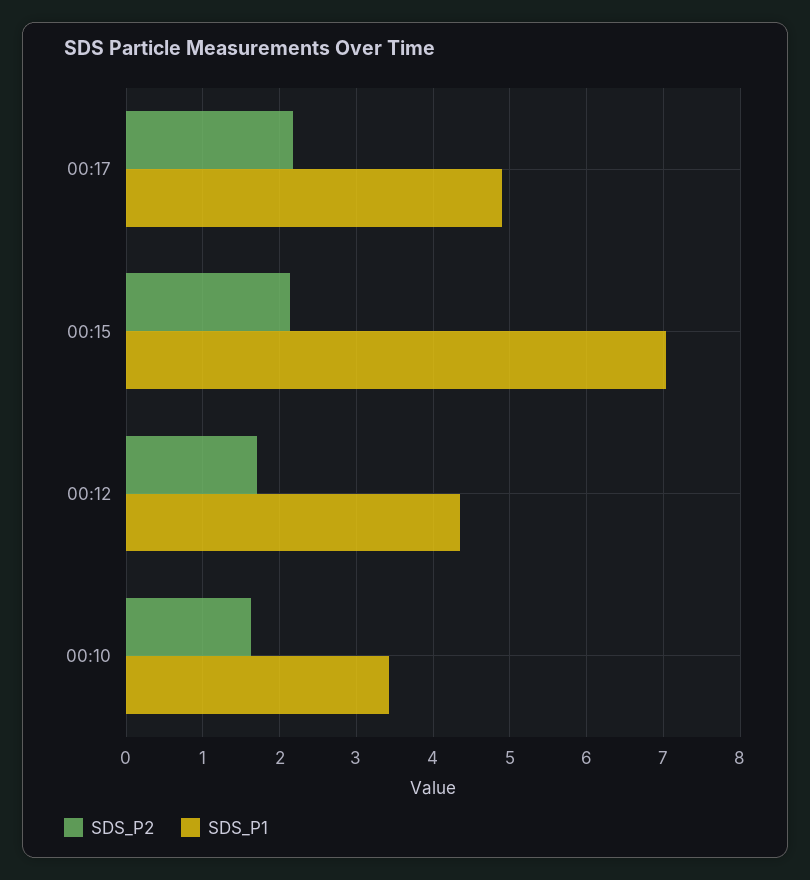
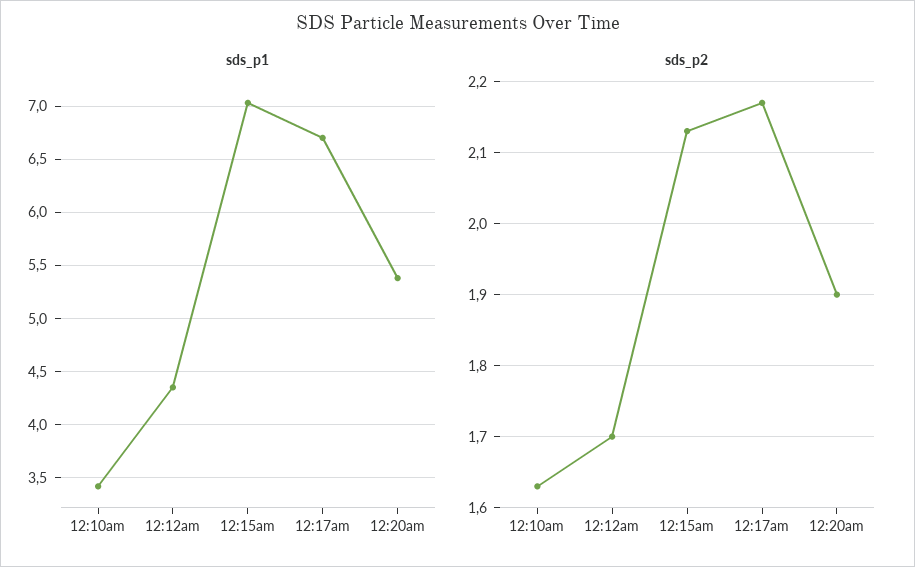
SDS_P1, 00:17: 4.9 -> 6.7
SDS_P1, 12:20am: none -> 5.4
SDS_P2, 12:20am: none -> 1.9

